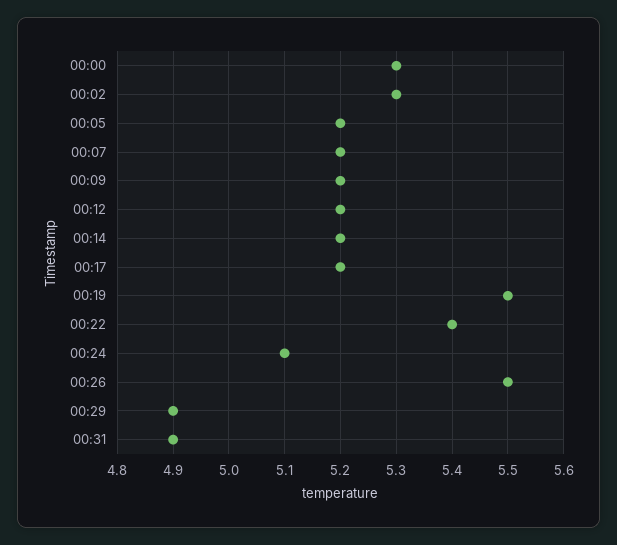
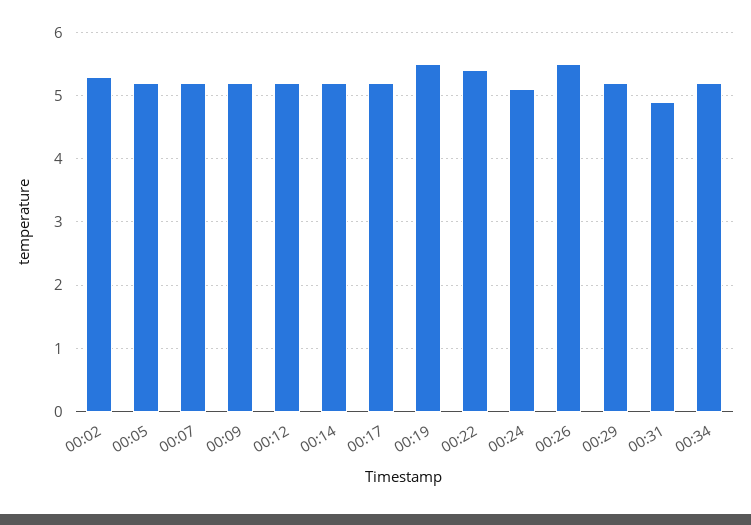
00:00: 5.3 -> none
00:29: 4.9 -> 5.2
00:34: none -> 5.2

